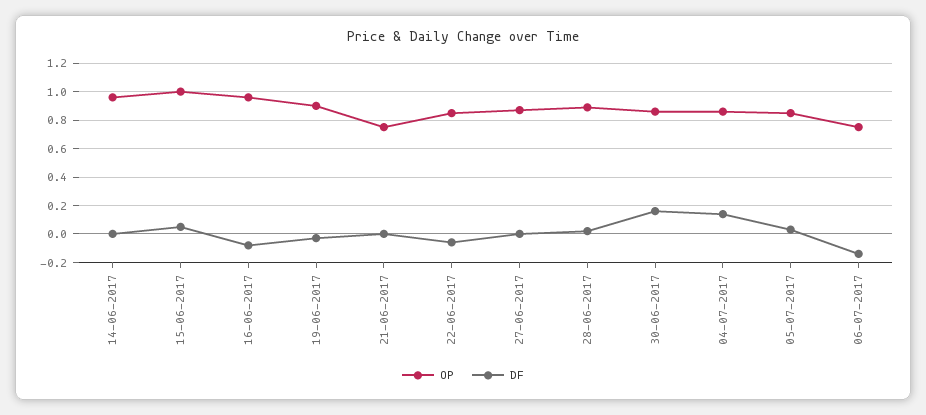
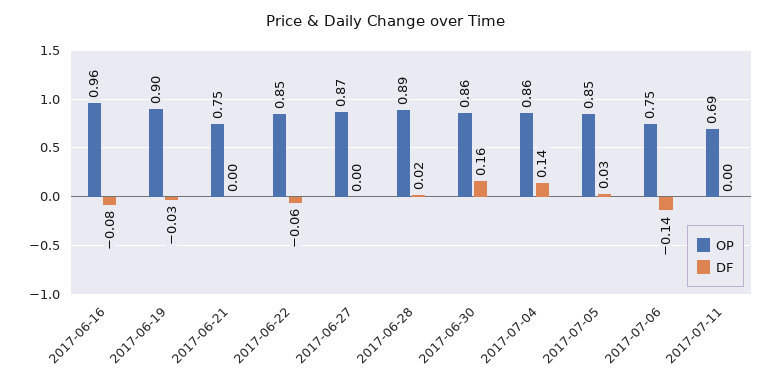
OP, 14-06-2017: 0.95 -> none
DF, 14-06-2017: 0 -> none
OP, 15-06-2017: 1 -> none
DF, 15-06-2017: 0.05 -> none
OP, 2017-07-11: none -> 0.69
DF, 2017-07-11: none -> 0

